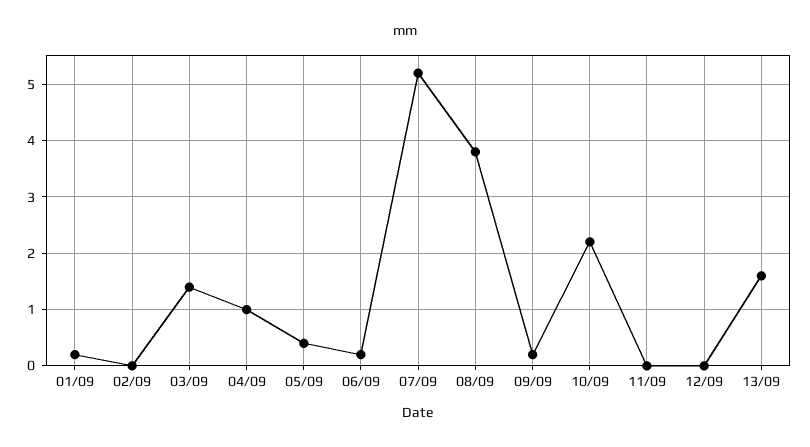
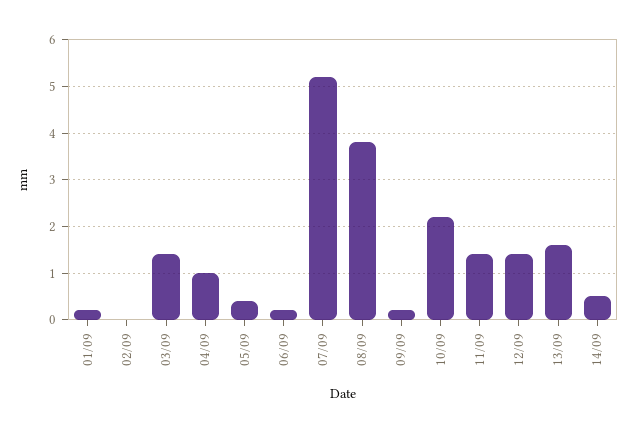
11/09: 0 -> 1.5
12/09: 0 -> 1.5
14/09: none -> 0.5

